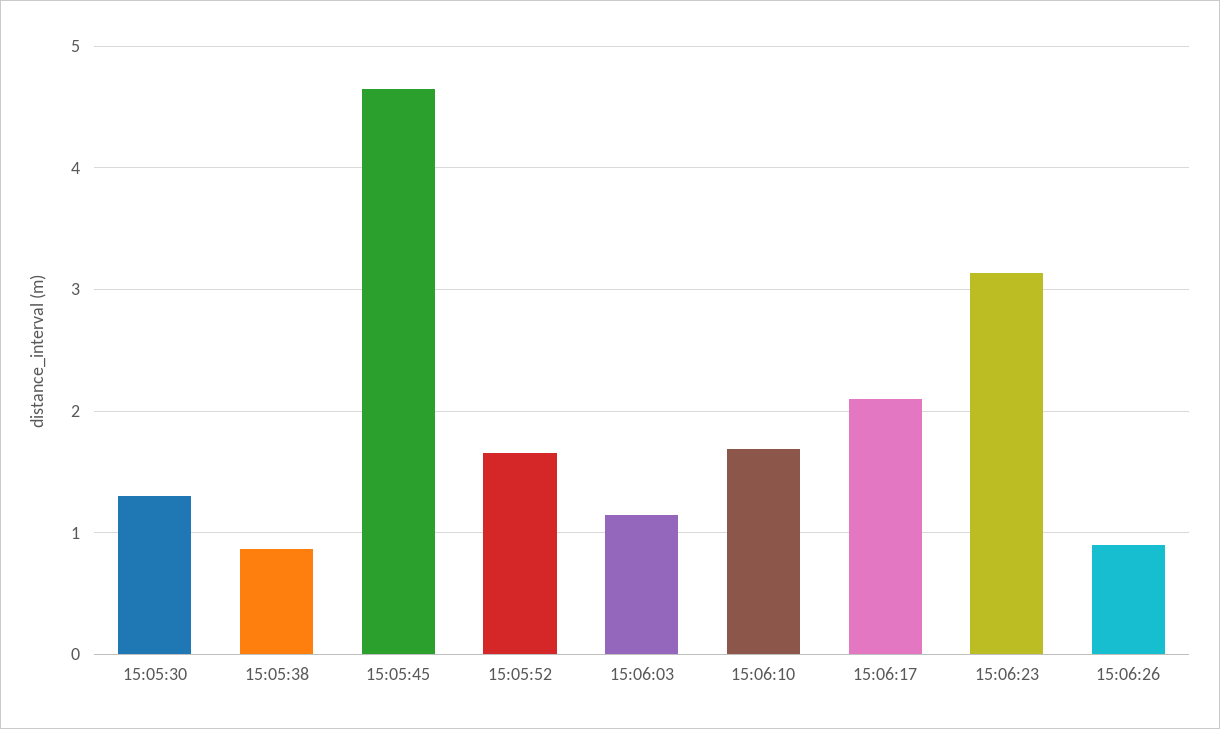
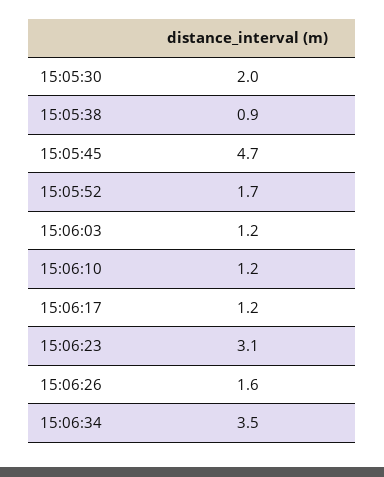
15:05:30: 1.3 -> 2
15:06:10: 1.7 -> 1.2
15:06:17: 2.1 -> 1.2
15:06:26: 0.9 -> 1.6
15:06:34: none -> 3.5

